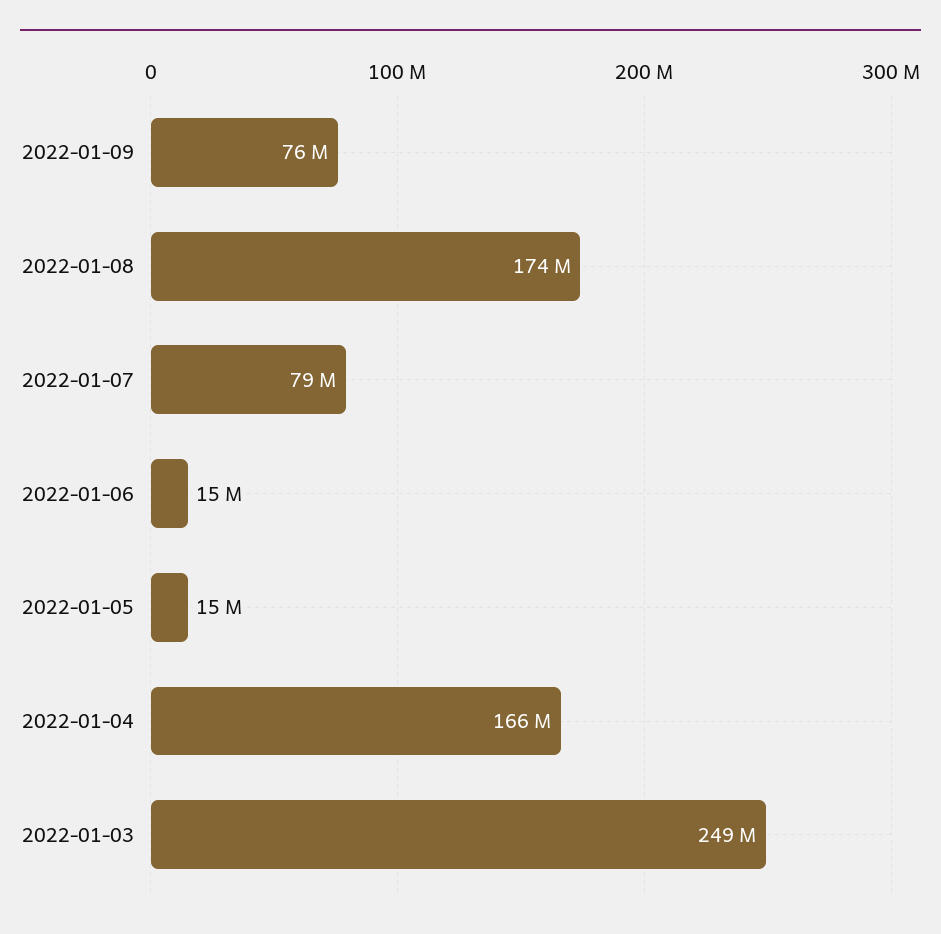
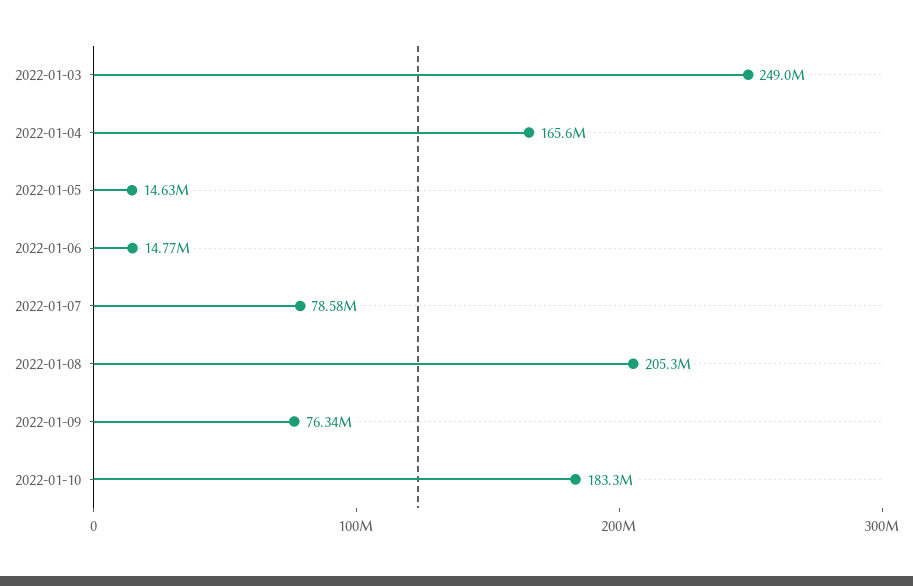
2022-01-08: 174000000 -> 205300000
2022-01-10: none -> 183300000

